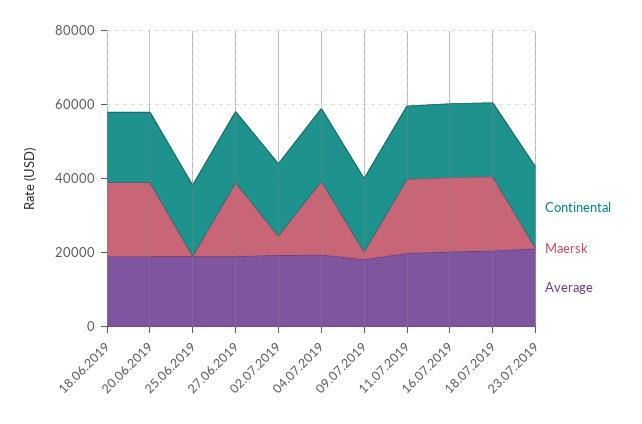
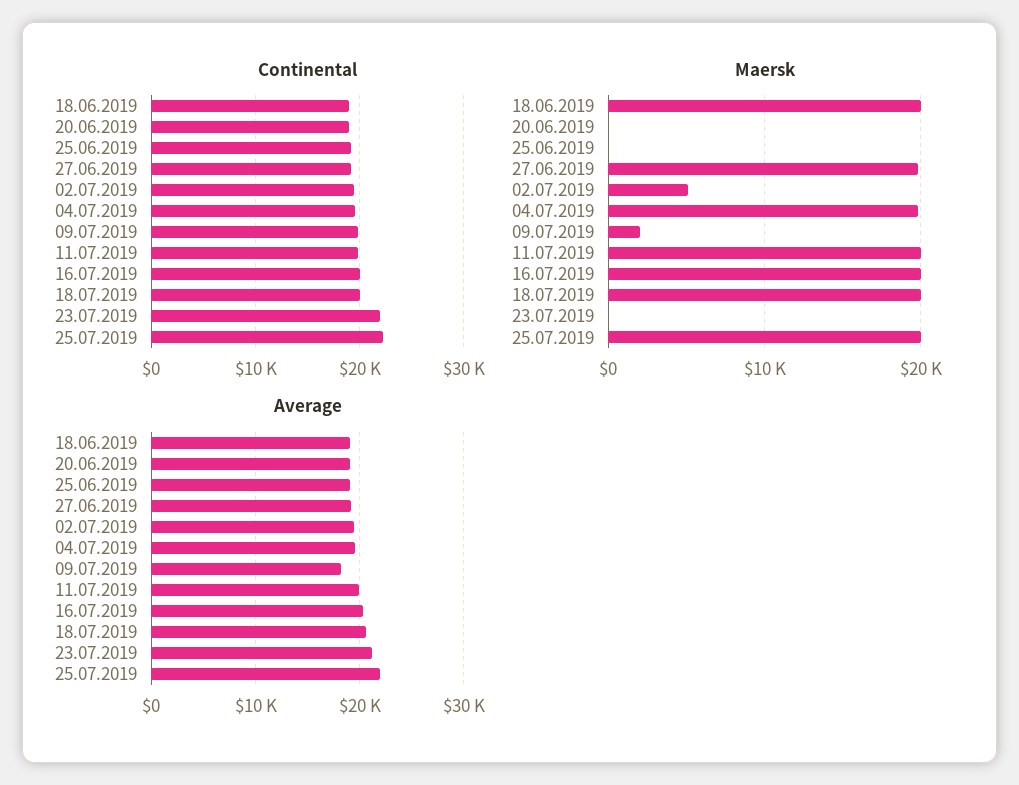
Maersk, 20.06.2019: 20000 -> 0
Continental, 25.07.2019: none -> 22000
Maersk, 25.07.2019: none -> 20000
Average, 25.07.2019: none -> 22000

